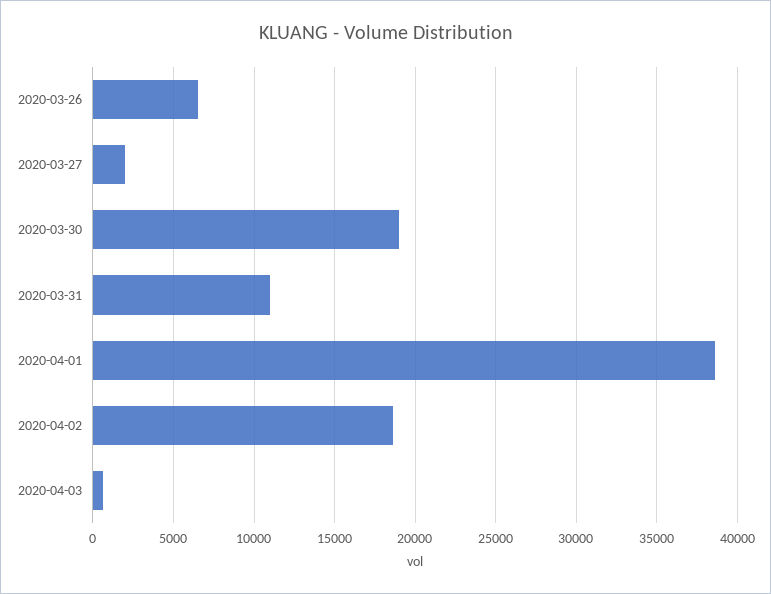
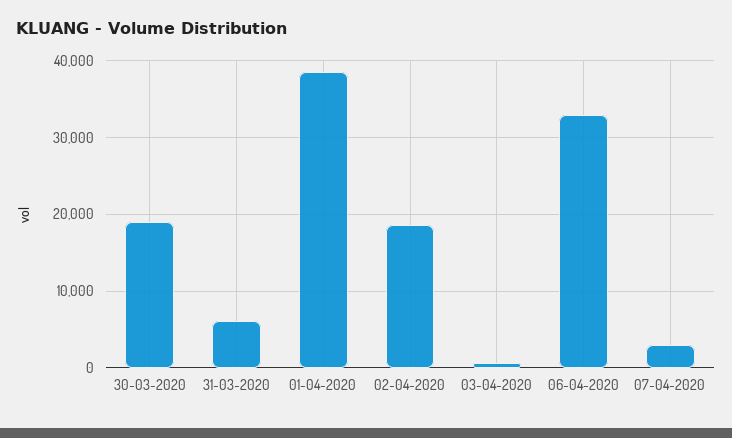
2020-03-26: 6500 -> none
2020-03-27: 2000 -> none
2020-03-31: 11000 -> 6000
06-04-2020: none -> 33000
07-04-2020: none -> 3000

